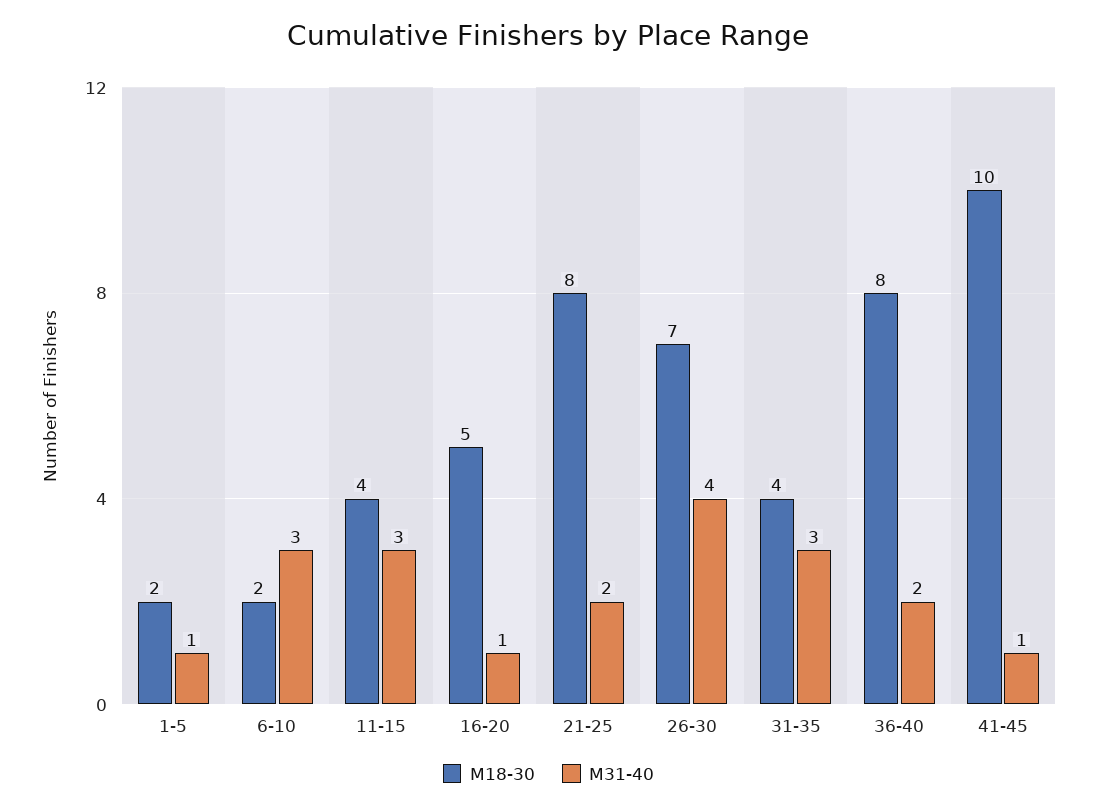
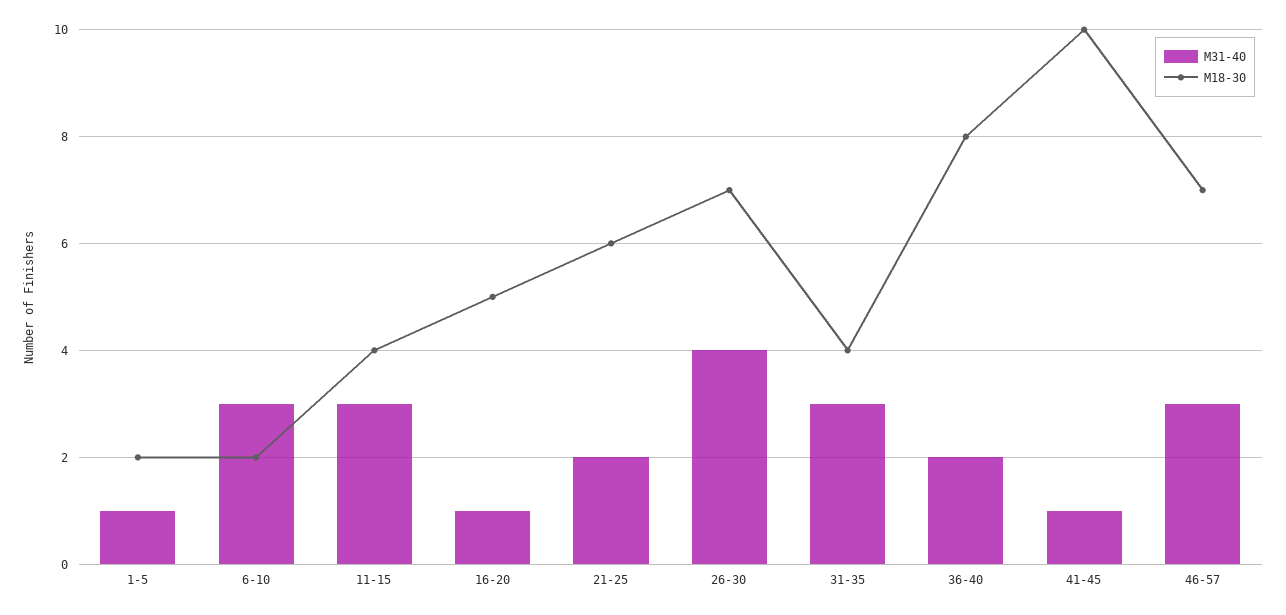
М18-30, 21-25: 8 -> 6
М31-40, 46-57: none -> 3
М18-30, 46-57: none -> 7

